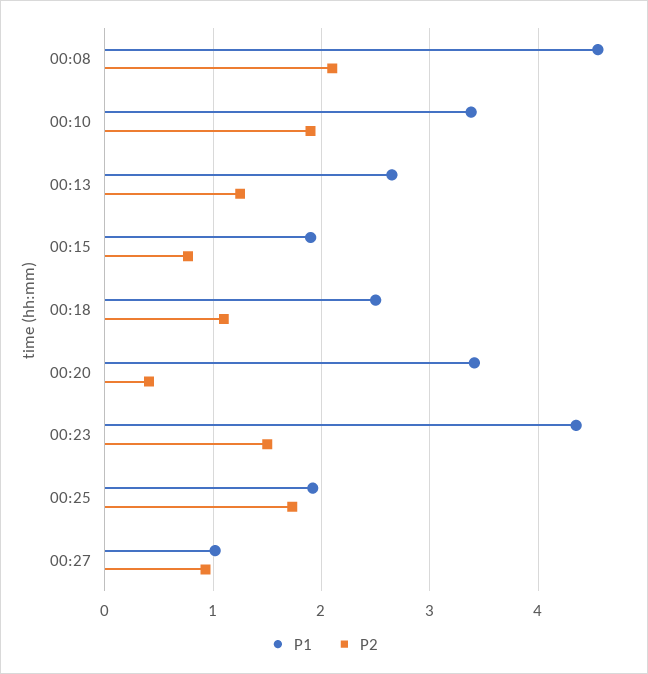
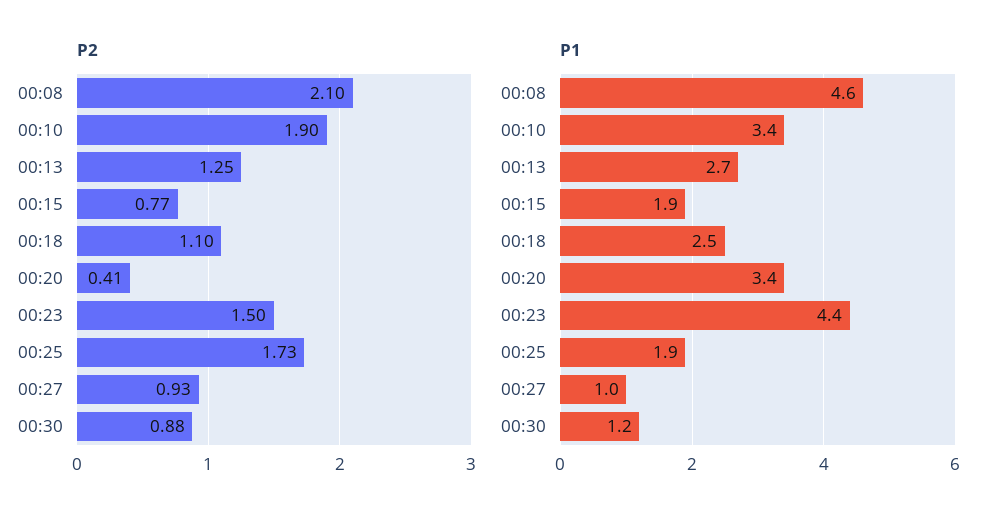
P2, 00:30: none -> 0.88
P1, 00:30: none -> 1.2

